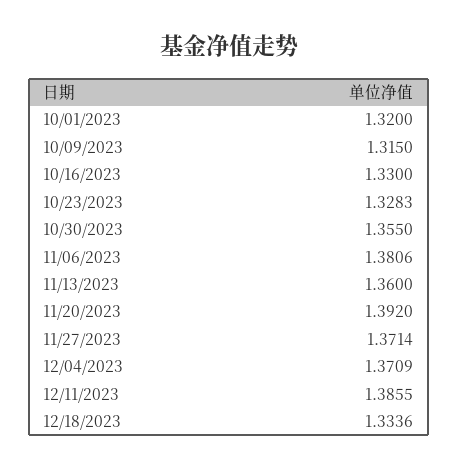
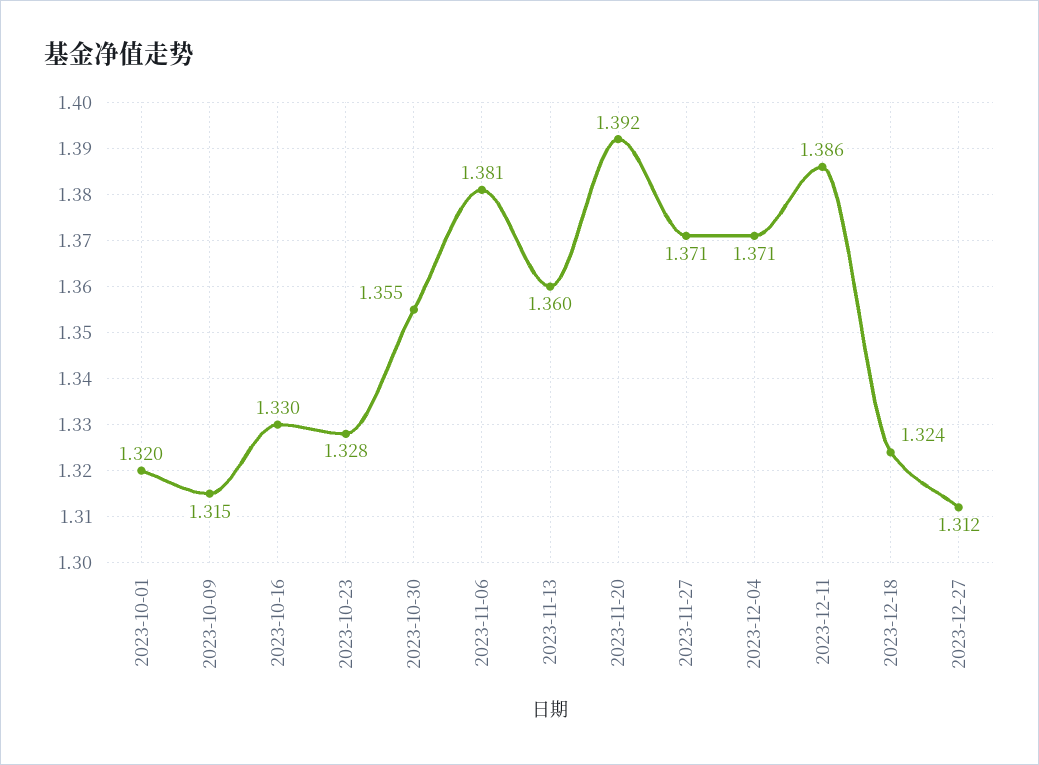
12/18/2023: 1.3336 -> 1.324
2023-12-27: none -> 1.312

